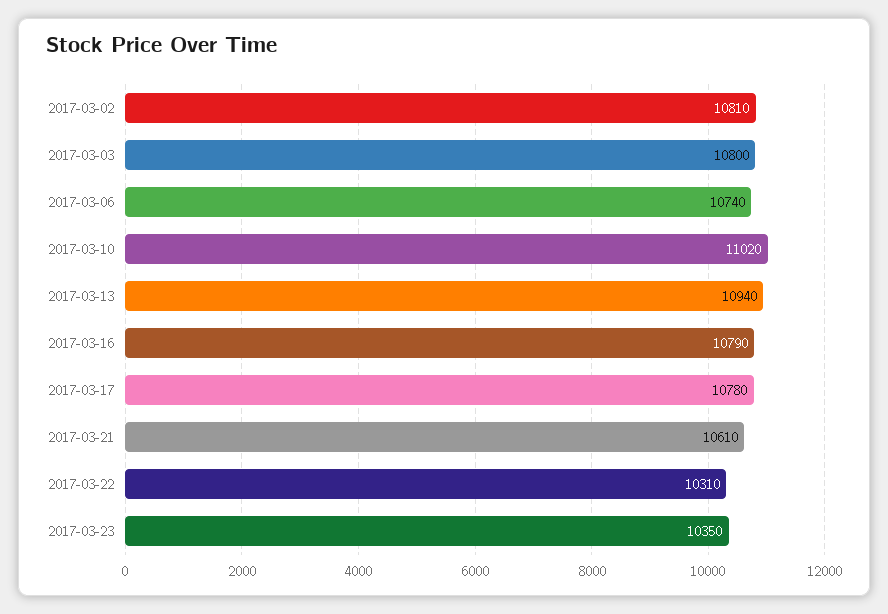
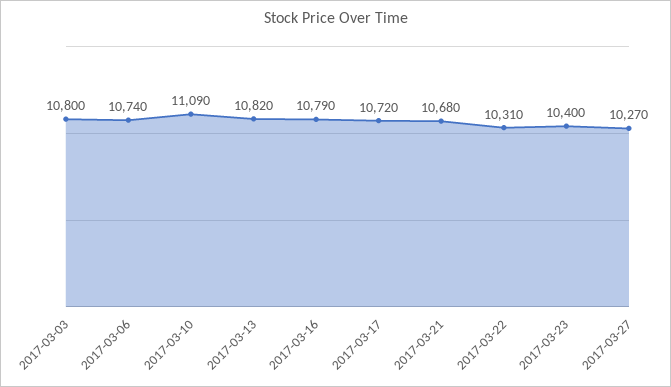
2017-03-02: 10810 -> none
2017-03-10: 11020 -> 11090
2017-03-13: 10940 -> 10820
2017-03-17: 10780 -> 10720
2017-03-21: 10610 -> 10680
2017-03-23: 10350 -> 10400
2017-03-27: none -> 10270

